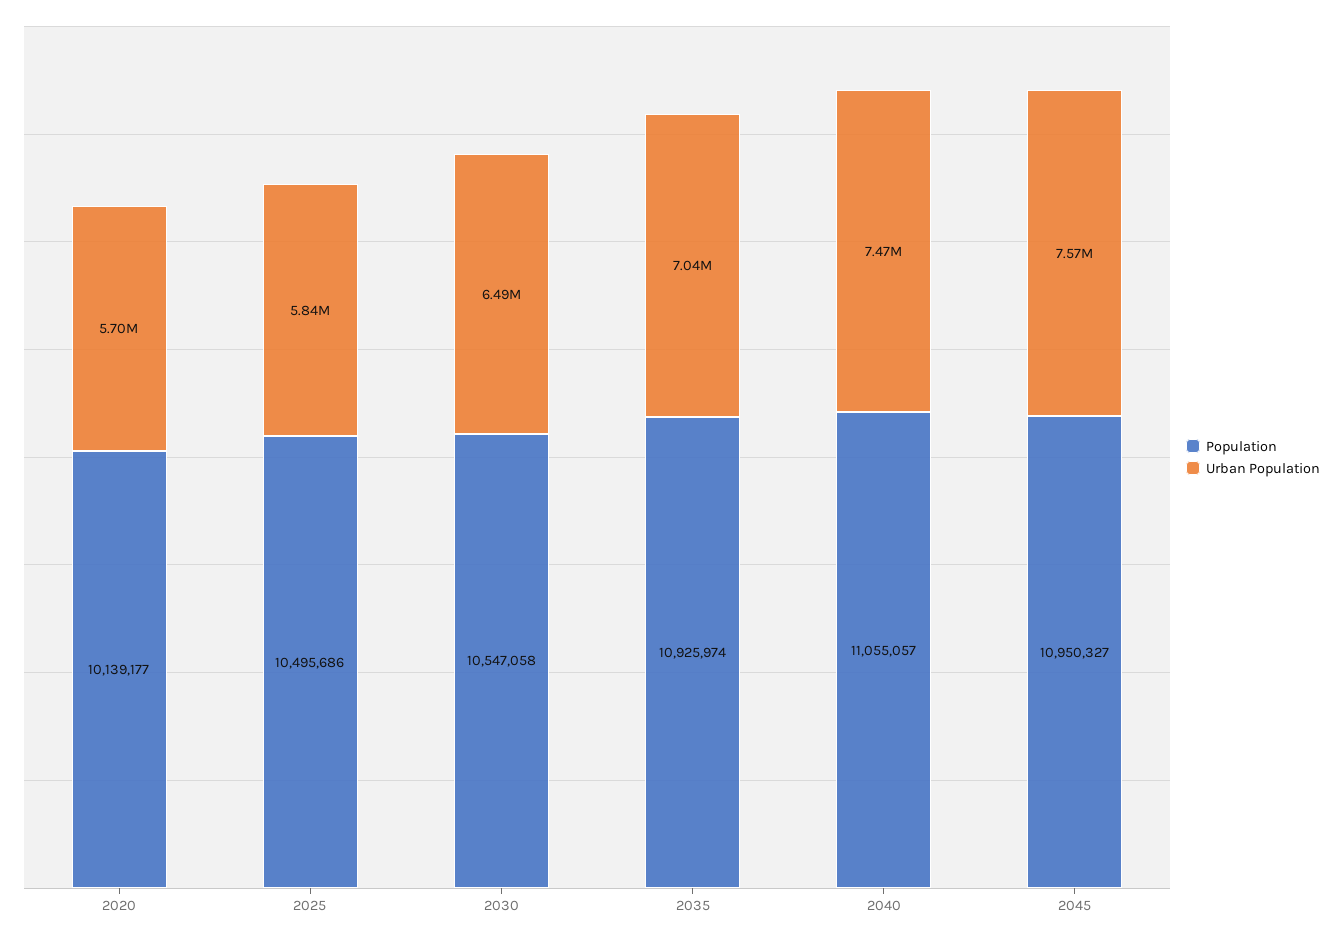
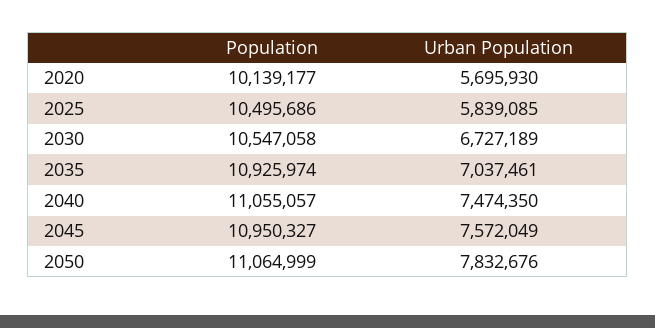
Urban Population, 2030: 6490000 -> 6727189
Population, 2050: none -> 11064999
Urban Population, 2050: none -> 7832676

